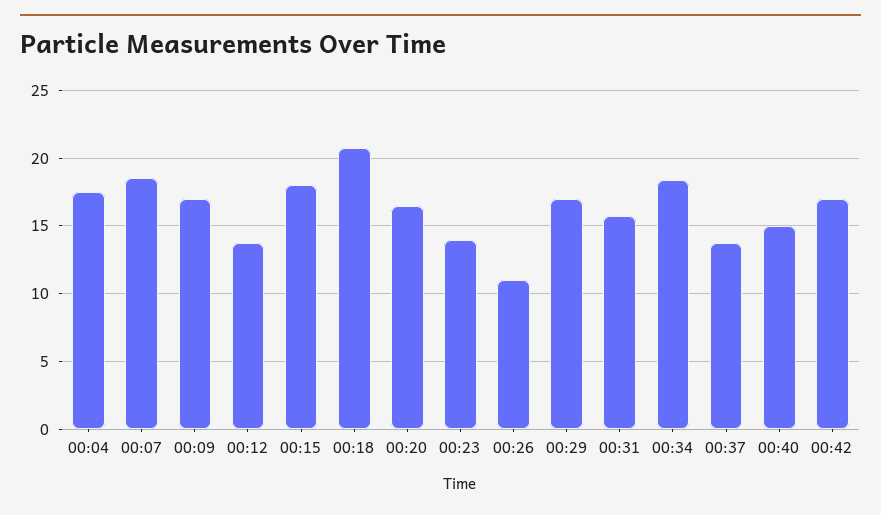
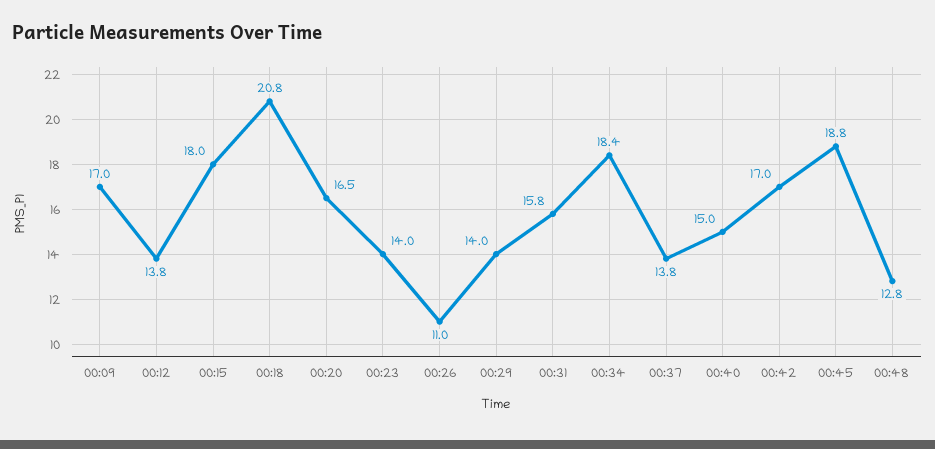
00:04: 17.5 -> none
00:07: 18.5 -> none
00:29: 17 -> 14
00:45: none -> 18.8
00:48: none -> 12.8

